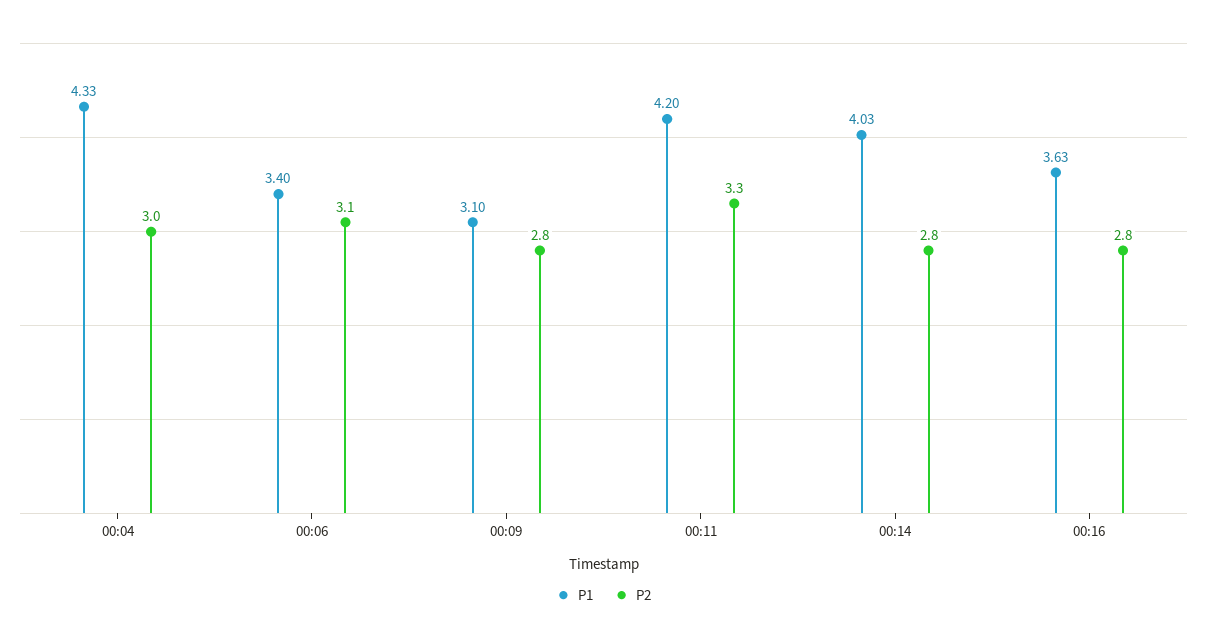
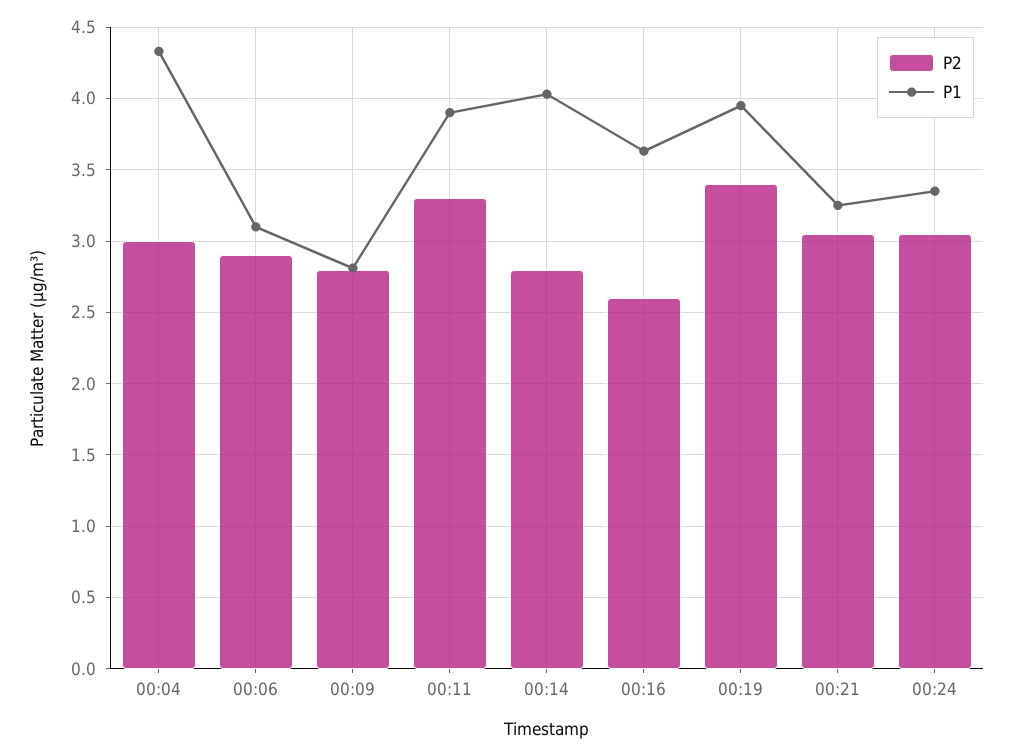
P1, 00:06: 3.4 -> 3.1
P2, 00:06: 3.1 -> 2.9
P1, 00:09: 3.1 -> 2.8
P1, 00:11: 4.2 -> 3.9
P2, 00:16: 2.8 -> 2.6
P2, 00:19: none -> 3.4
P1, 00:19: none -> 3.95
P2, 00:21: none -> 3.05
P1, 00:21: none -> 3.25
P2, 00:24: none -> 3.05
P1, 00:24: none -> 3.35

